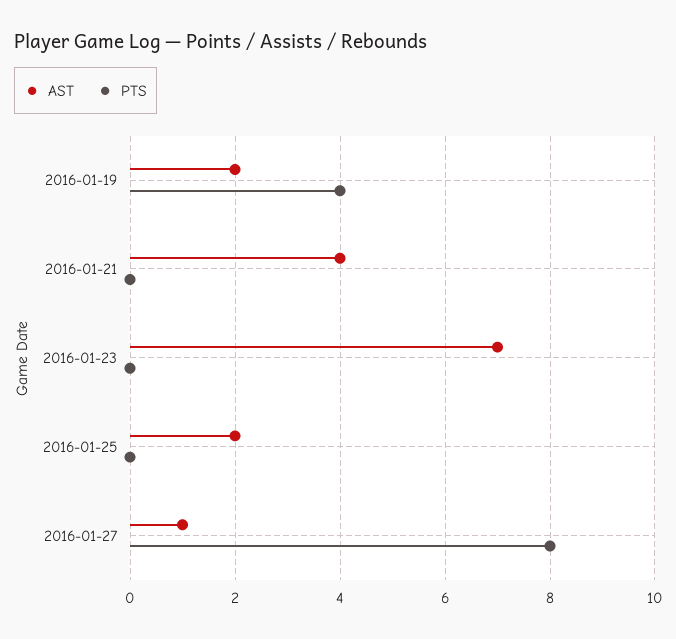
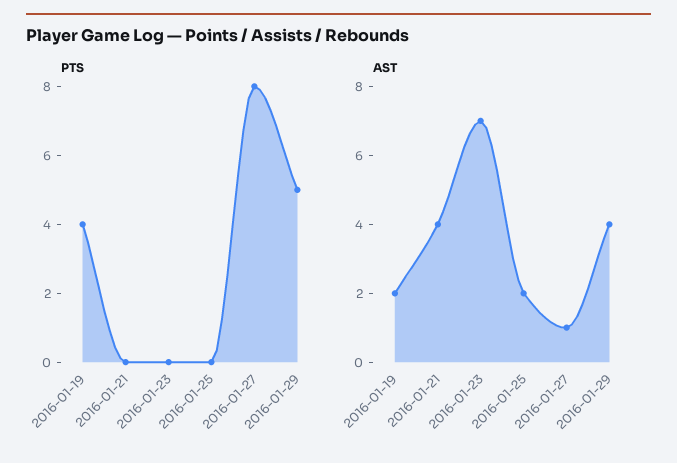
PTS, 2016-01-29: none -> 5
AST, 2016-01-29: none -> 4

